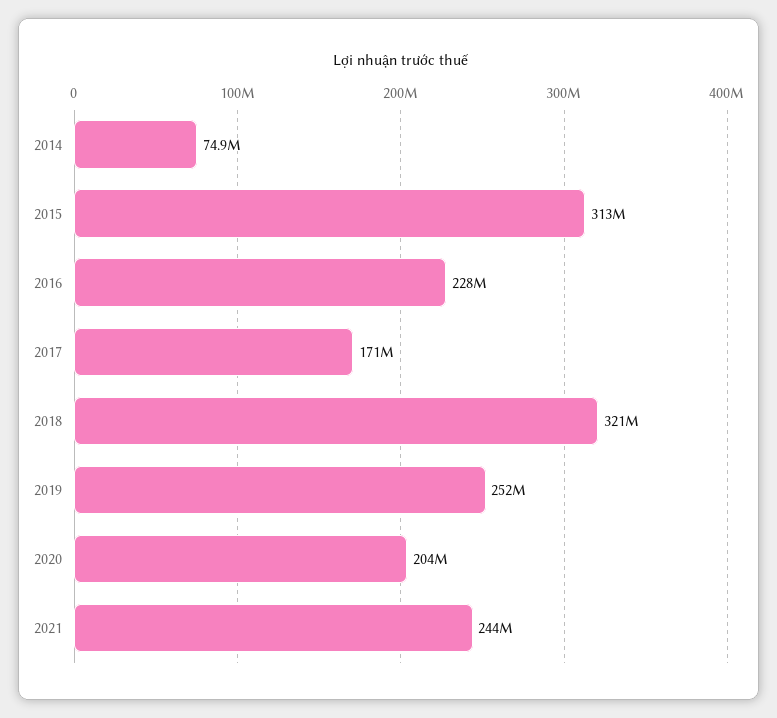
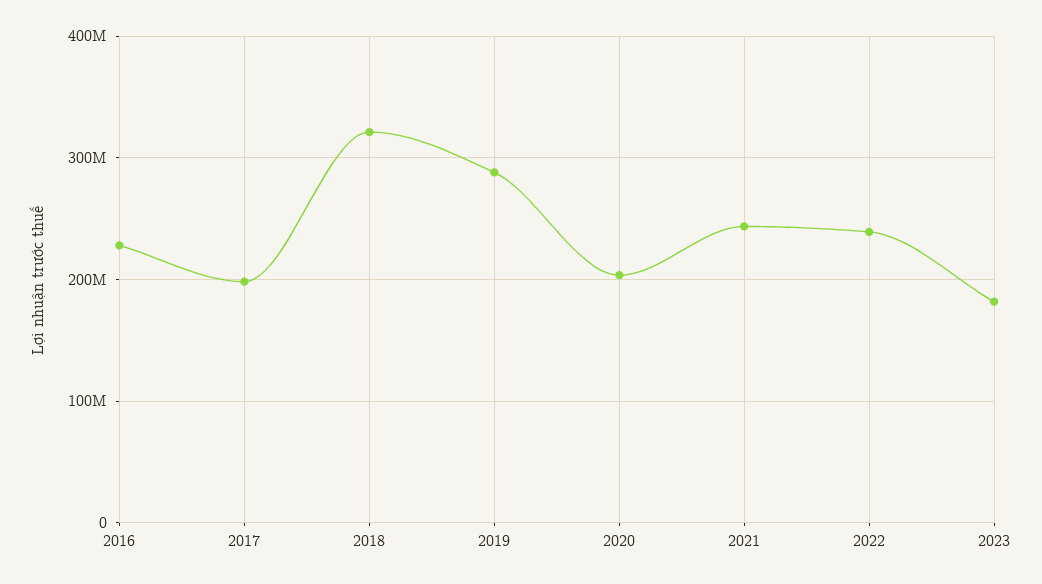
2014: 74900000 -> none
2015: 313000000 -> none
2017: 171000000 -> 200000000
2019: 252000000 -> 290000000
2022: none -> 240000000
2023: none -> 180000000

